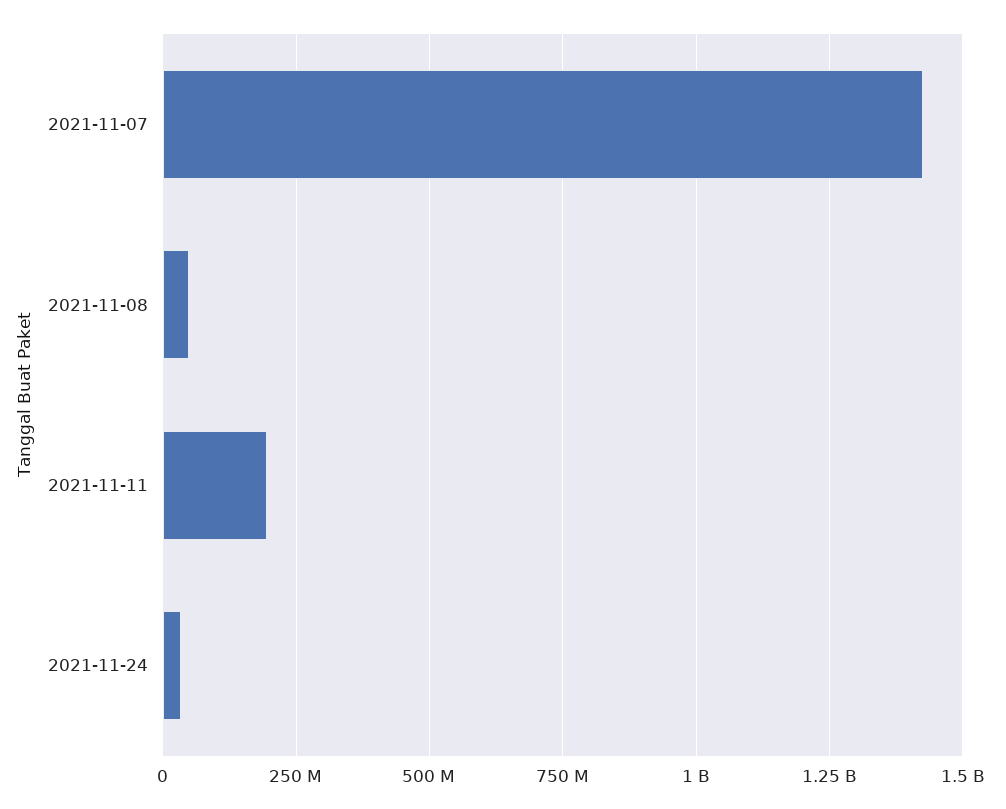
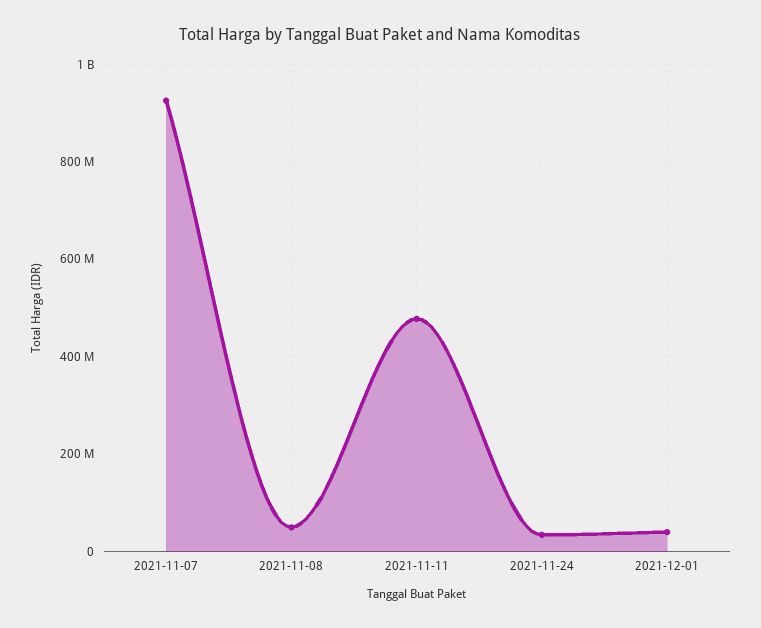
2021-11-07: 1425000000 -> 920000000
2021-11-11: 200000000 -> 480000000
2021-12-01: none -> 40000000

